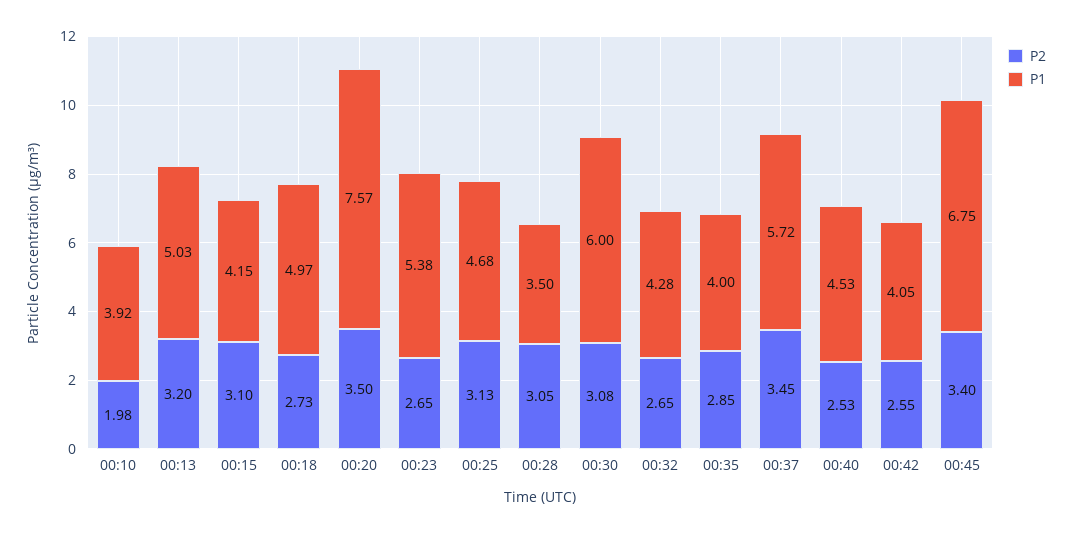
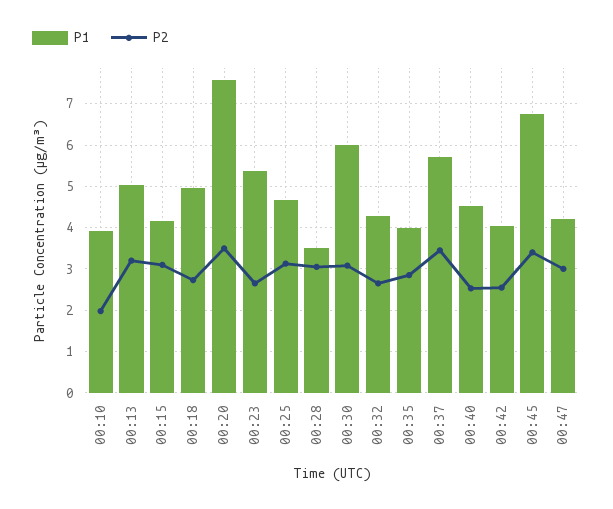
P1, 00:47: none -> 4.2
P2, 00:47: none -> 3

